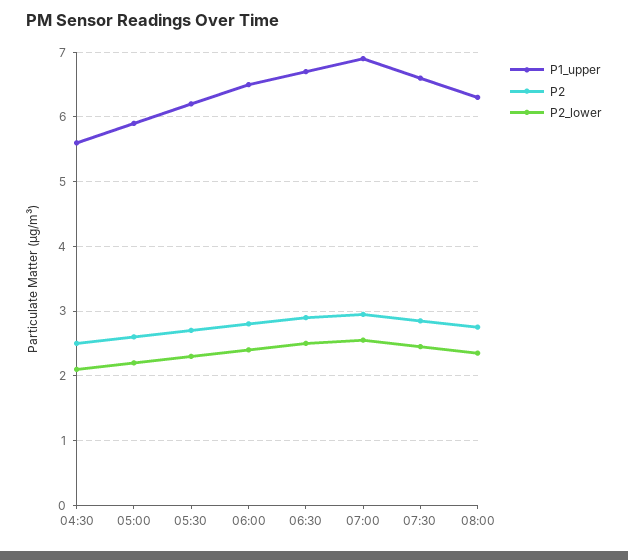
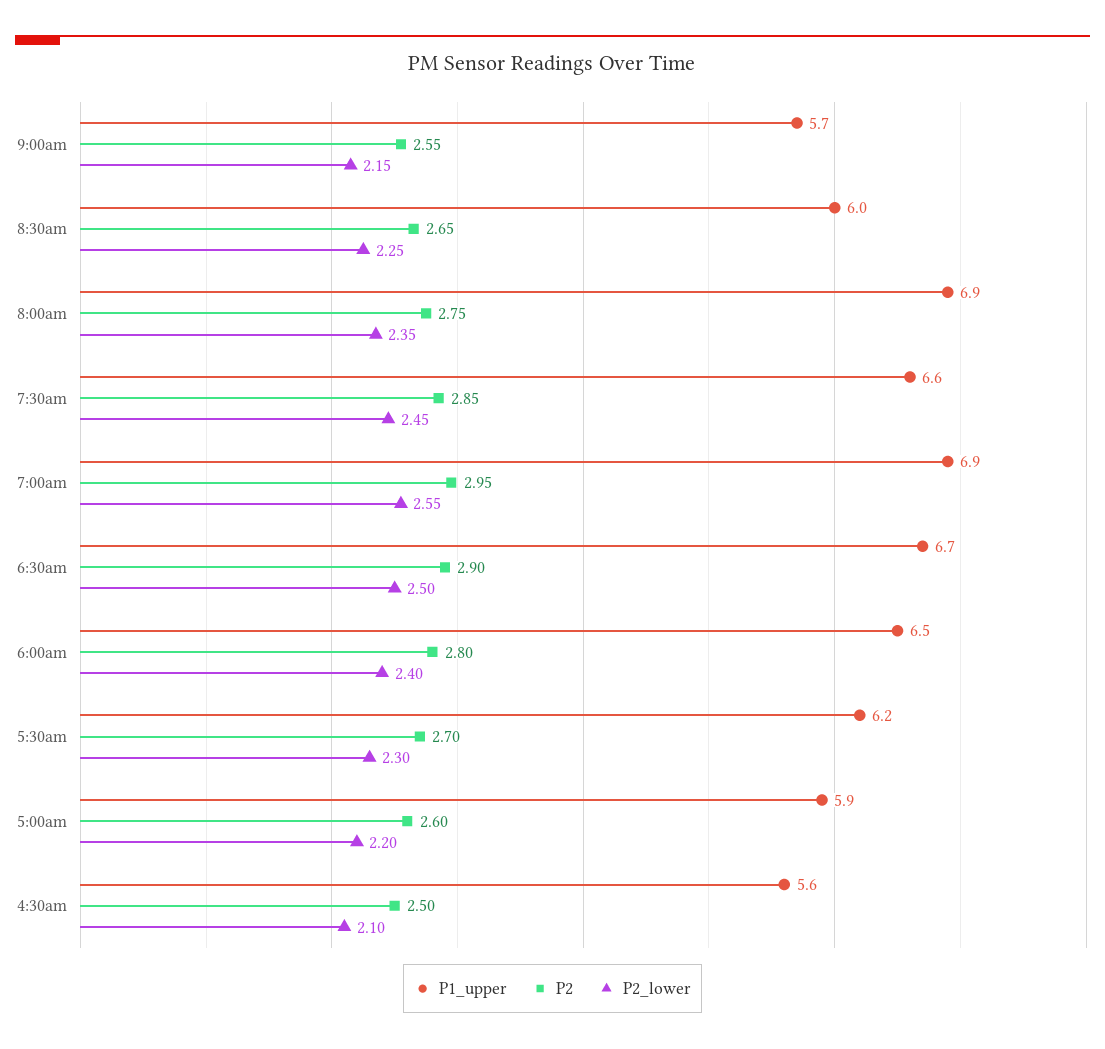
P1_upper, 08:00: 6.3 -> 6.9
P1_upper, 9:00am: none -> 5.7
P2, 9:00am: none -> 2.55
P2_lower, 9:00am: none -> 2.15
P1_upper, 8:30am: none -> 6
P2, 8:30am: none -> 2.65
P2_lower, 8:30am: none -> 2.25

